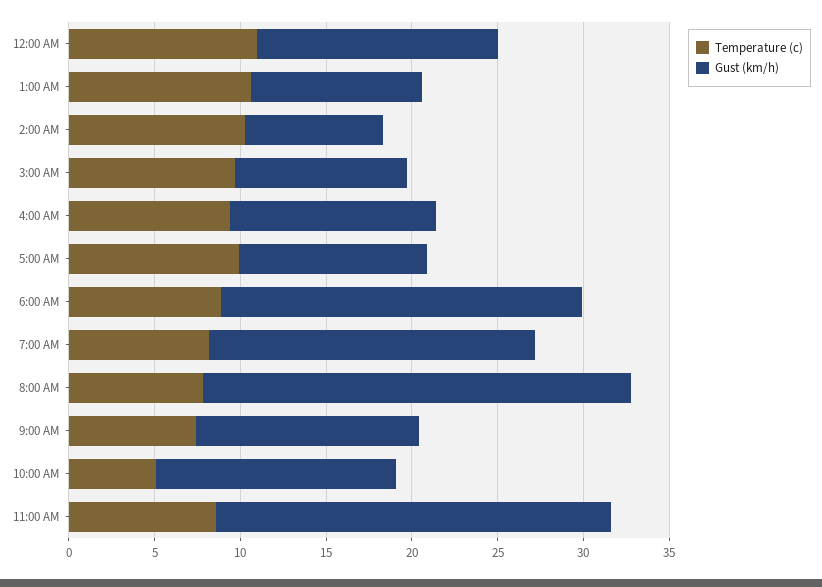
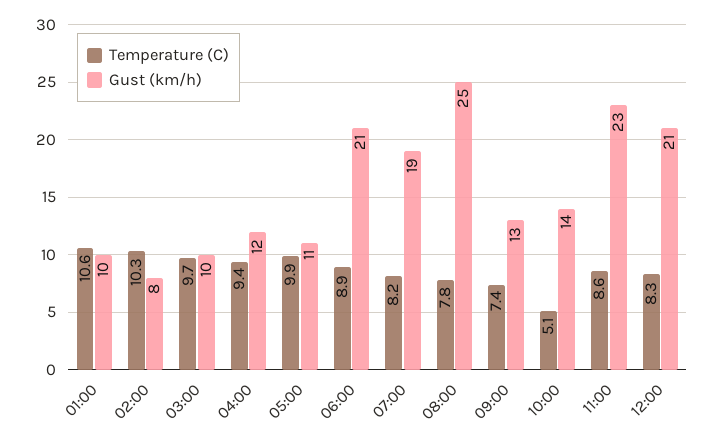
Temperature (c), 12:00 AM: 11 -> none
Gust (km/h), 12:00 AM: 14 -> none
Temperature (c), 12:00: none -> 8.3
Gust (km/h), 12:00: none -> 21

